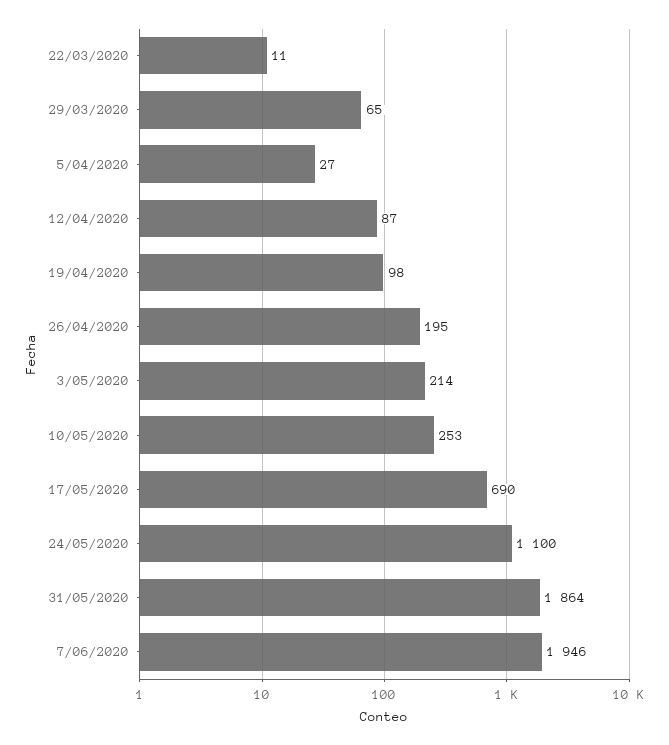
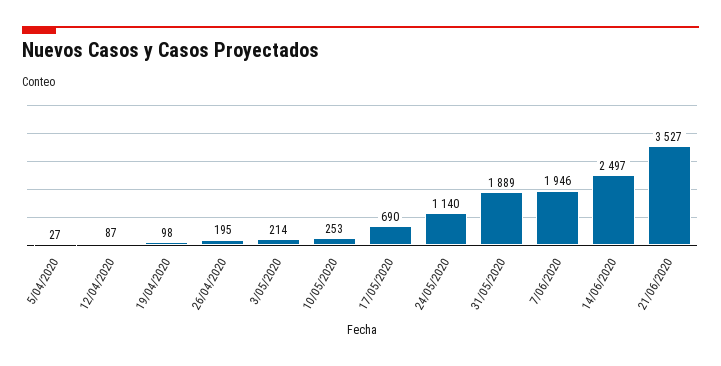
22/03/2020: 11 -> none
29/03/2020: 65 -> none
24/05/2020: 1100 -> 1140
31/05/2020: 1864 -> 1889
14/06/2020: none -> 2497
21/06/2020: none -> 3527

